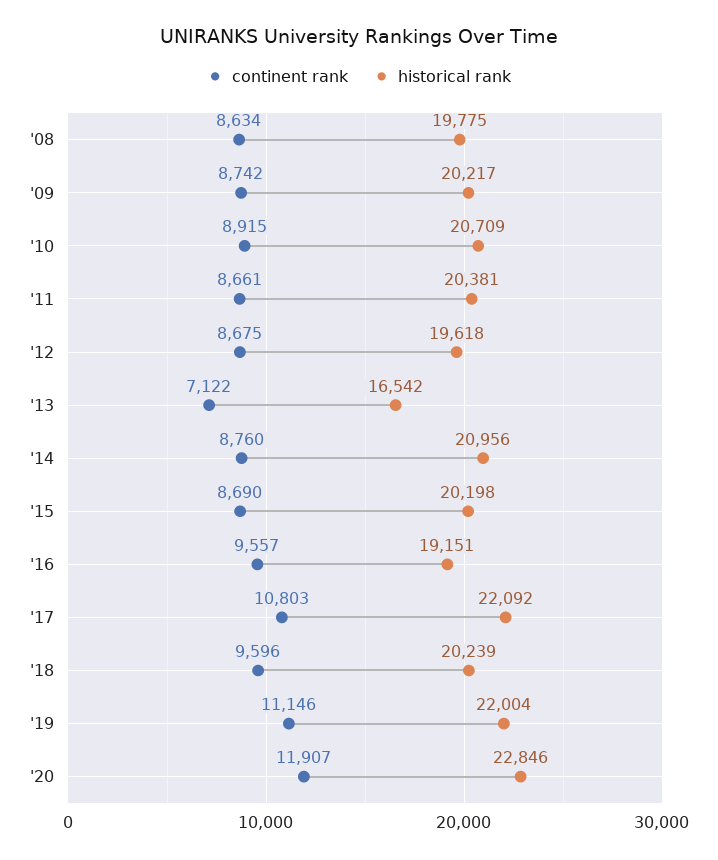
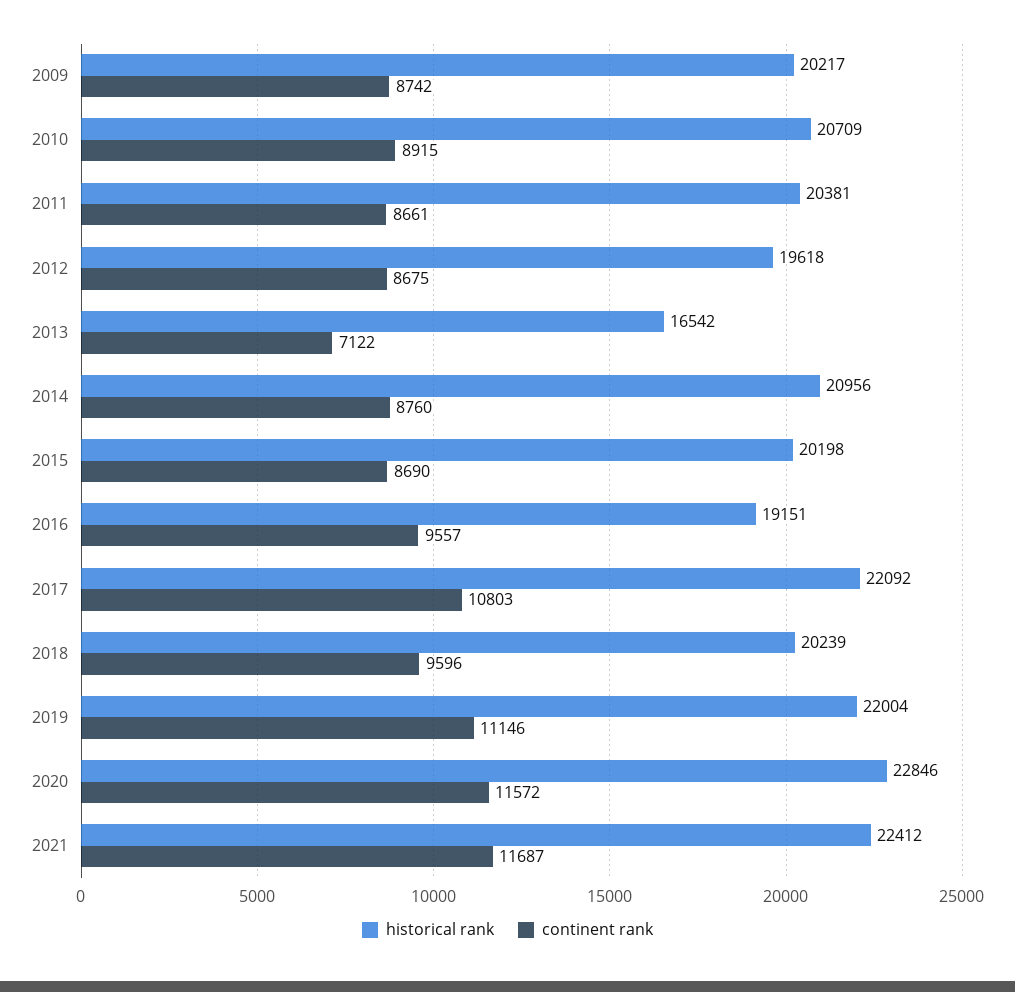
continent rank, '08: 8634 -> none
historical rank, '08: 19775 -> none
continent rank, '20: 11907 -> 11572
historical rank, 2021: none -> 22412
continent rank, 2021: none -> 11687

